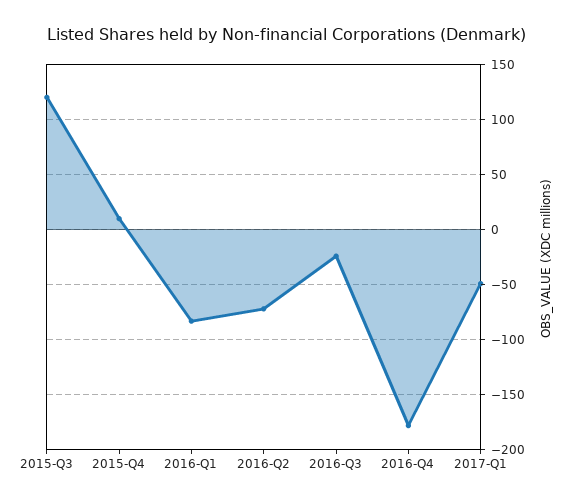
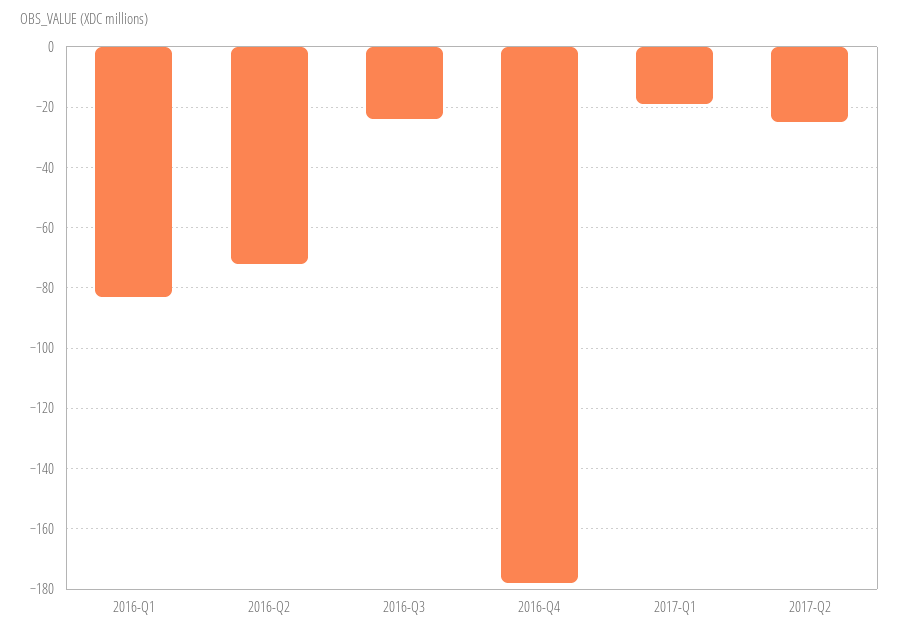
2015-Q3: 120 -> none
2015-Q4: 10 -> none
2017-Q1: -50 -> -20
2017-Q2: none -> -25

